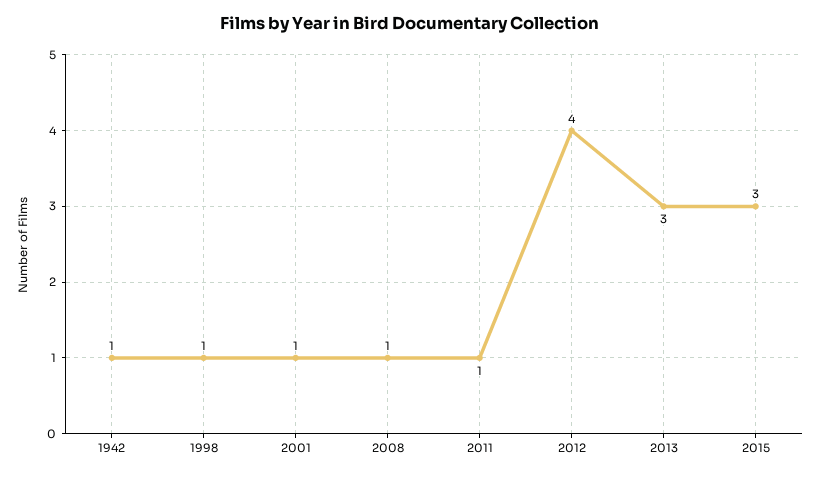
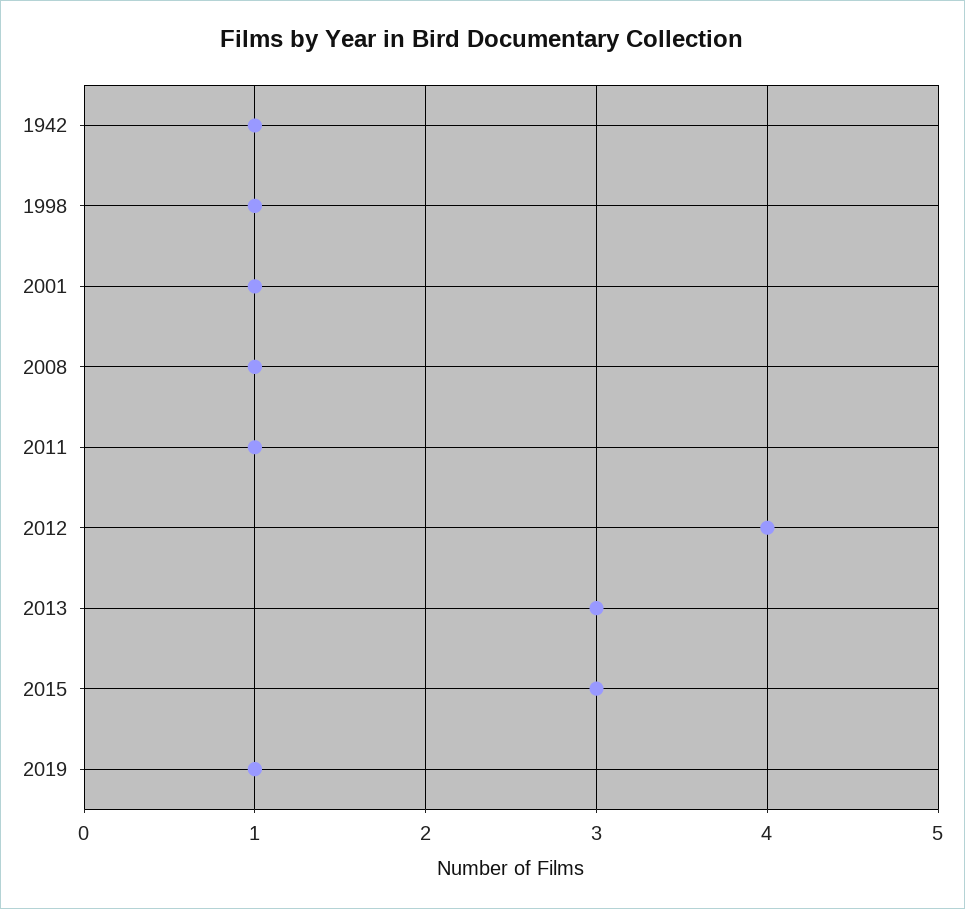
2019: none -> 1

